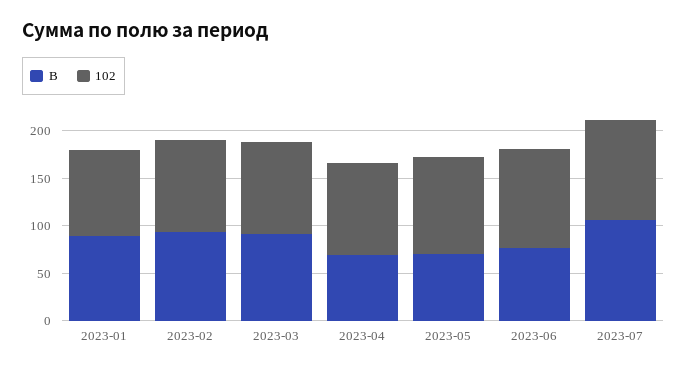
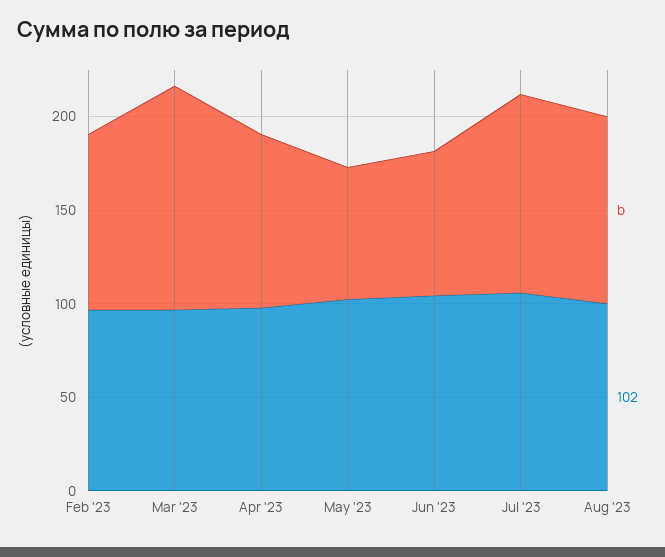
B, 2023-01: 90 -> none
102, 2023-01: 90 -> none
B, 2023-03: 90 -> 120
B, 2023-04: 70 -> 90
B, Aug '23: none -> 100
102, Aug '23: none -> 100

